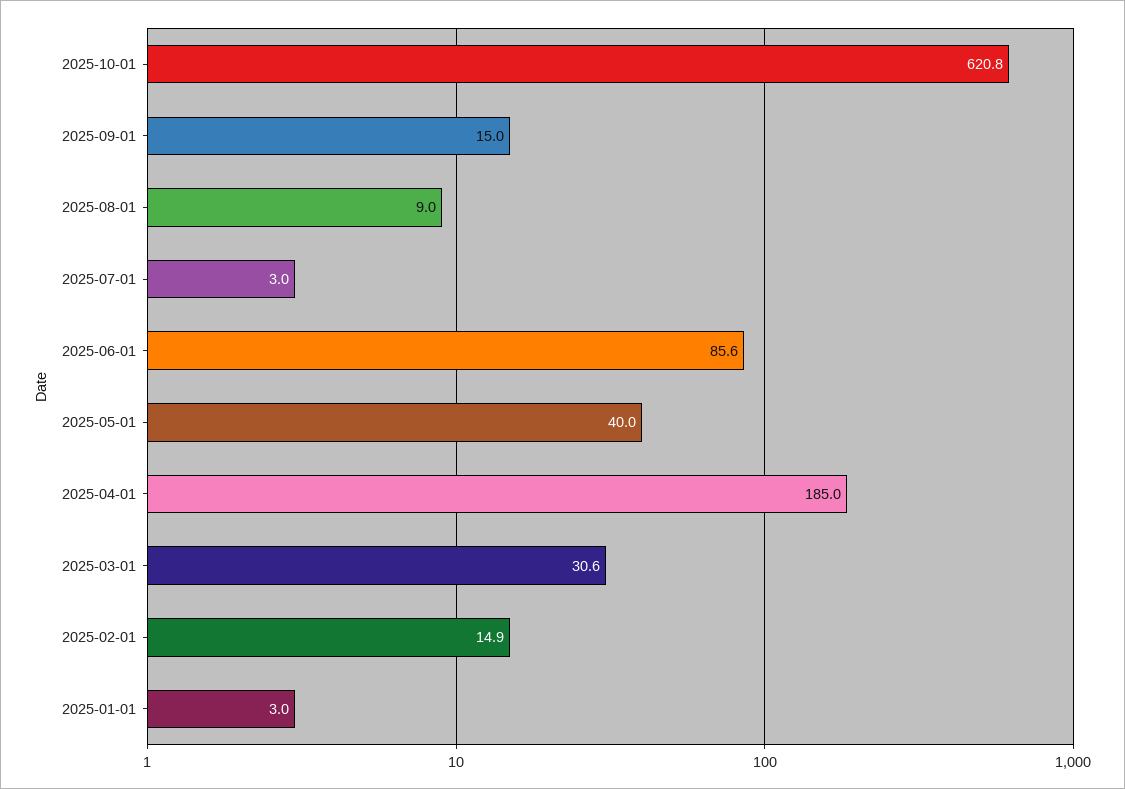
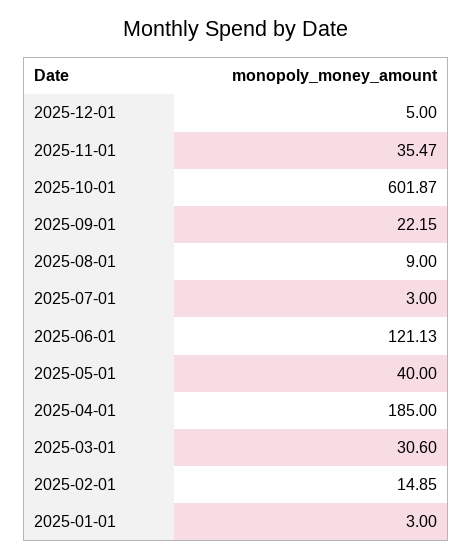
2025-10-01: 620.8 -> 601.87
2025-09-01: 15 -> 22.15
2025-06-01: 85.6 -> 121.13
2025-12-01: none -> 5
2025-11-01: none -> 35.47

